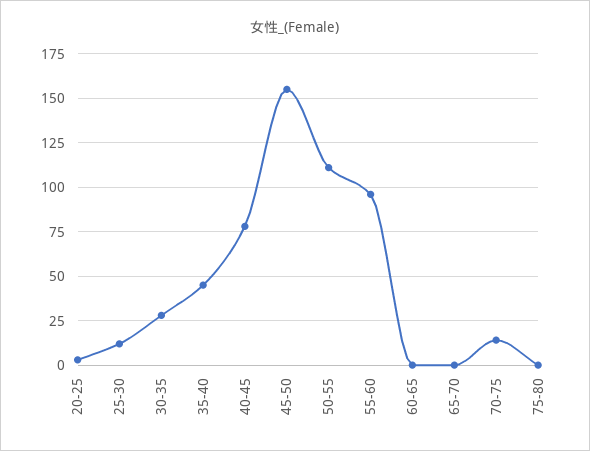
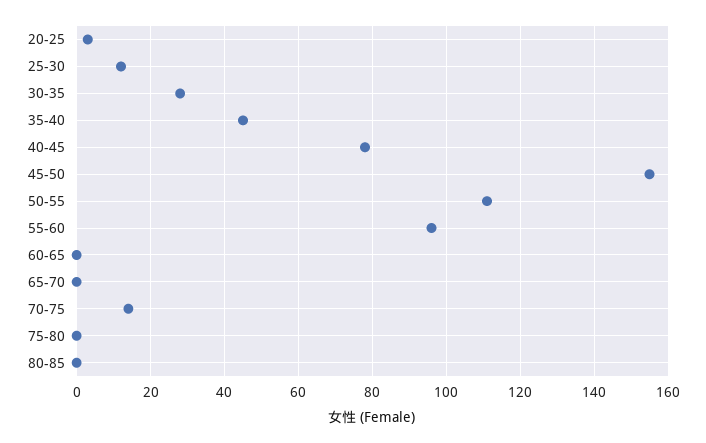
80-85: none -> 0

